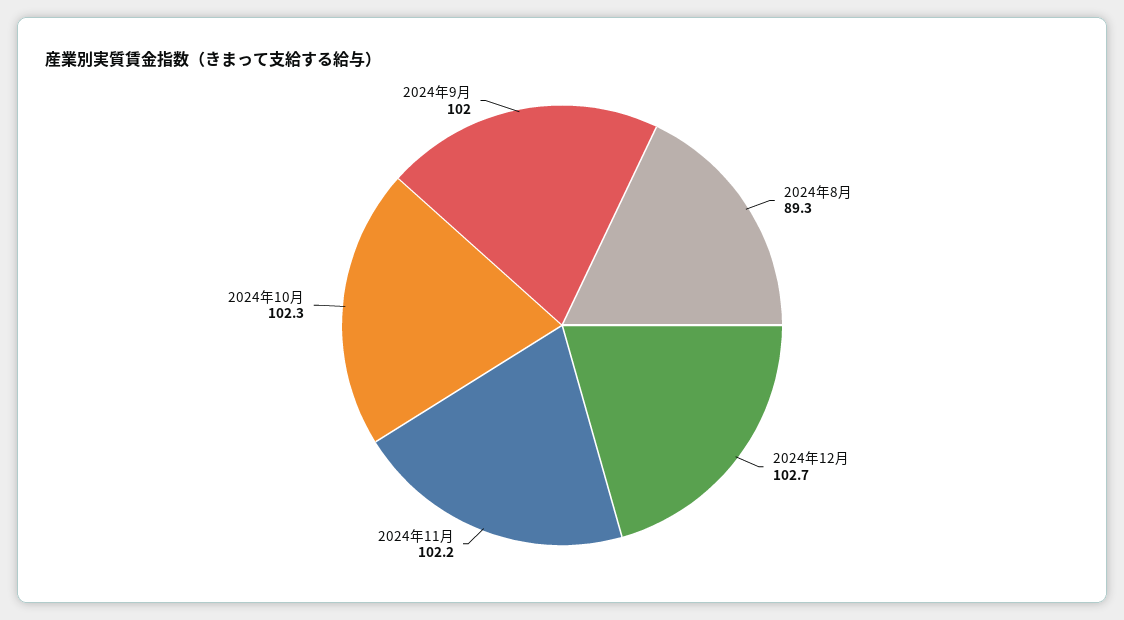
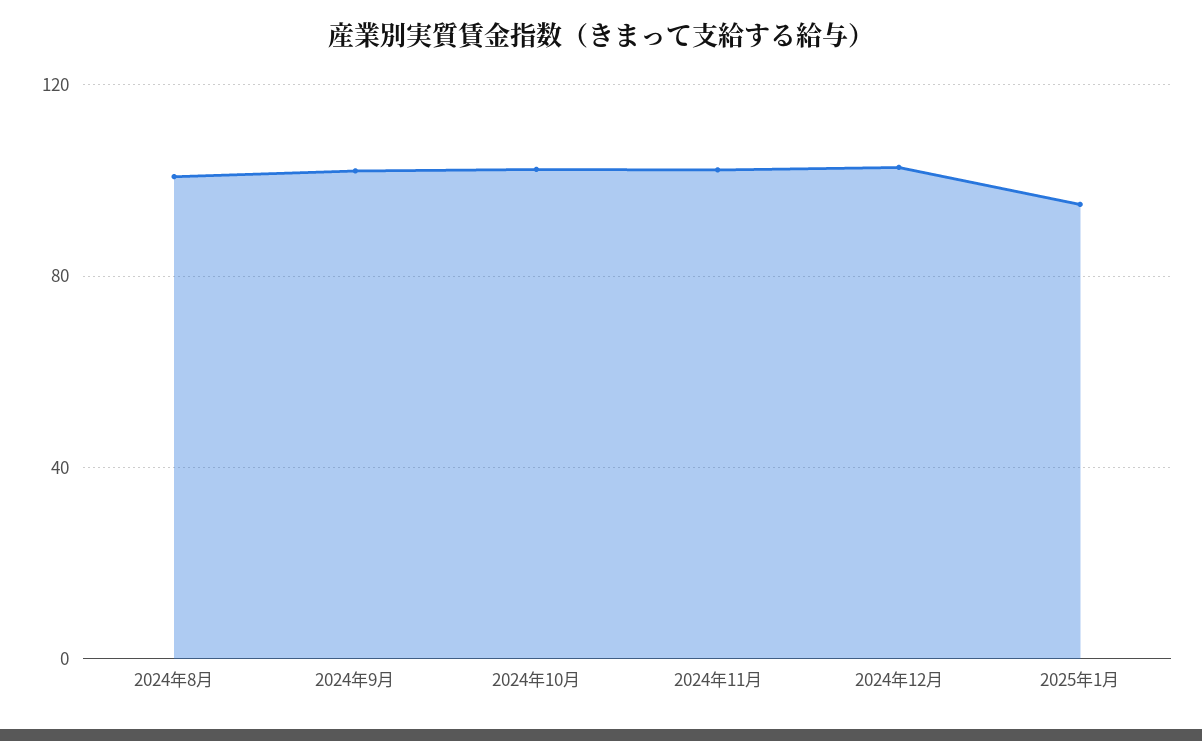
2024年8月: 89.3 -> 100
2025年1月: none -> 95

